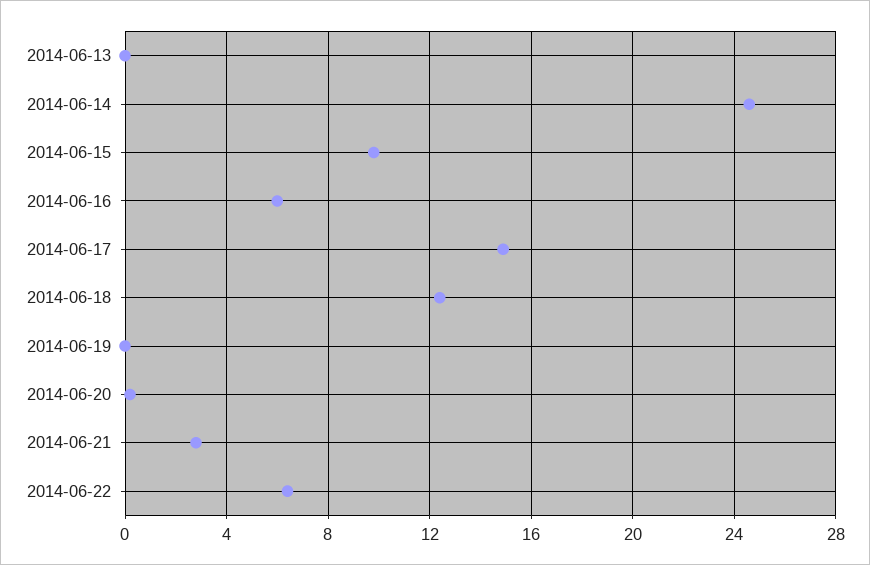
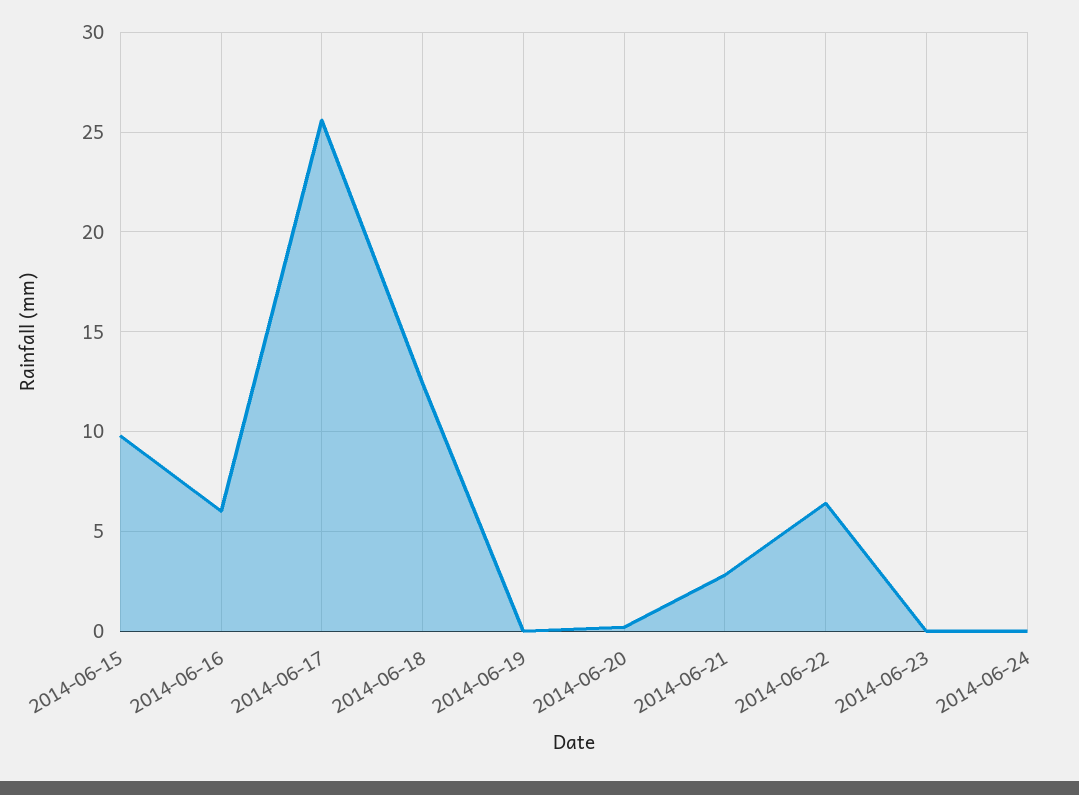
2014-06-13: 0 -> none
2014-06-14: 24.5 -> none
2014-06-17: 15 -> 25.5
2014-06-23: none -> 0
2014-06-24: none -> 0

